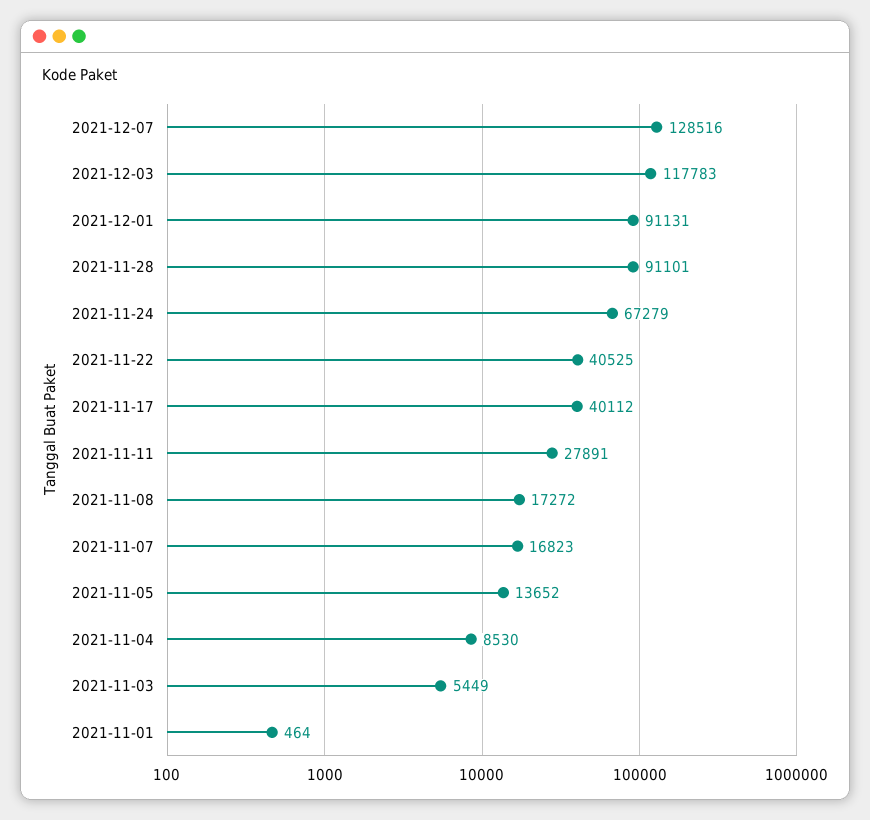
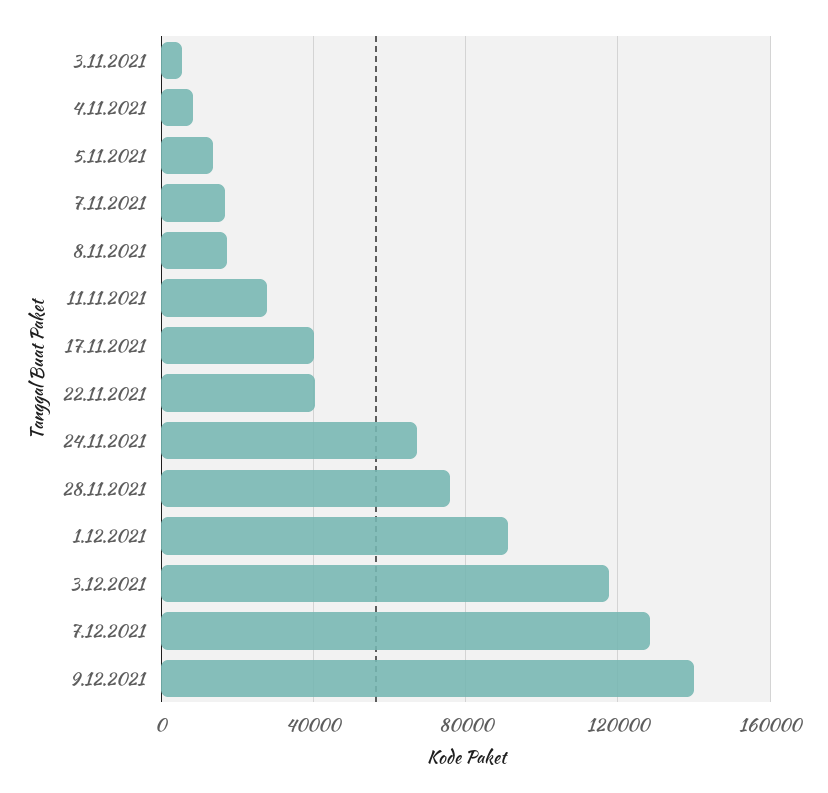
2021-11-28: 91101 -> 75000
2021-11-01: 464 -> none
9.12.2021: none -> 140000

